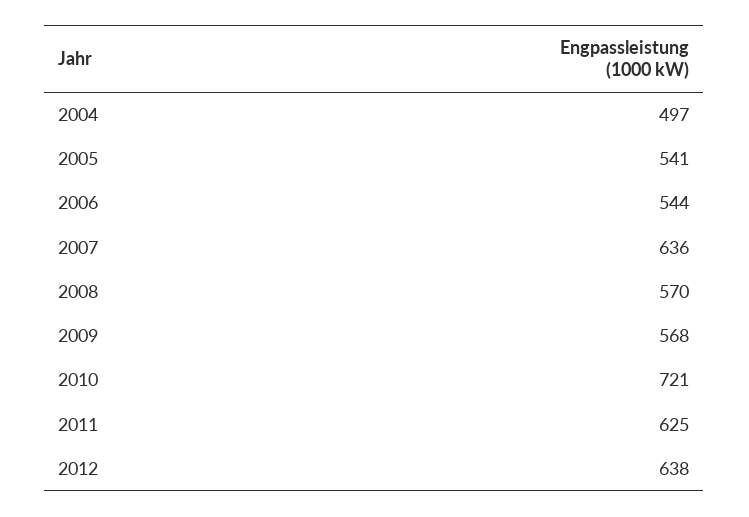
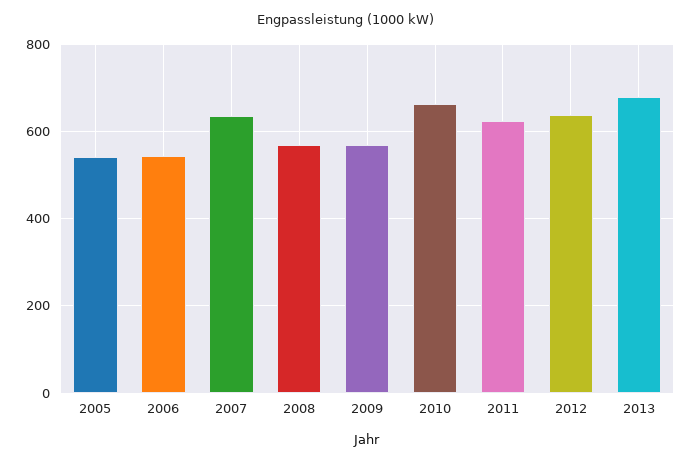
2004: 497 -> none
2010: 721 -> 660
2013: none -> 680

